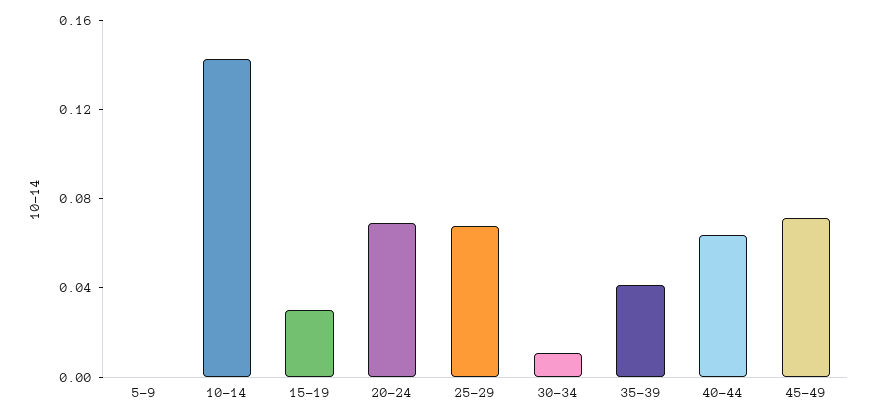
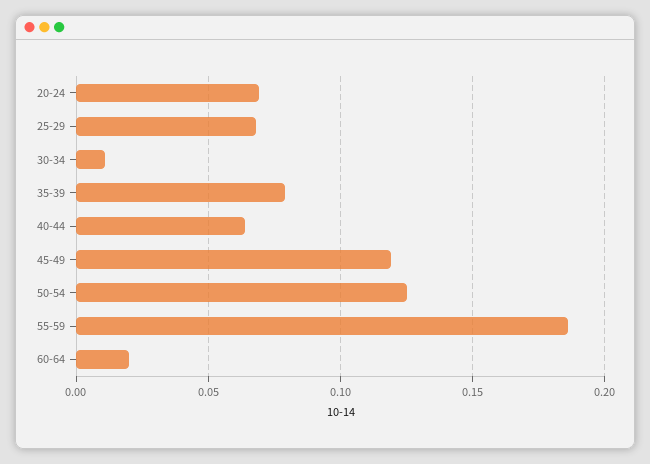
5-9: 0 -> none
10-14: 0.14 -> none
15-19: 0.03 -> none
35-39: 0.04 -> 0.08
45-49: 0.07 -> 0.12
50-54: none -> 0.125
55-59: none -> 0.185
60-64: none -> 0.02

